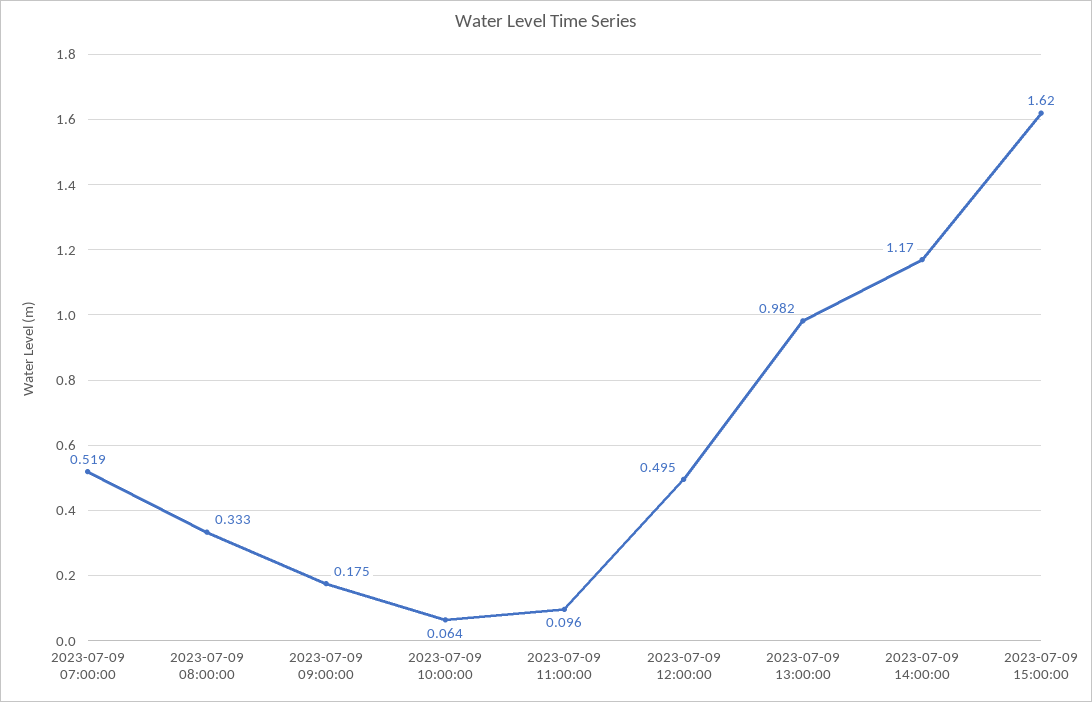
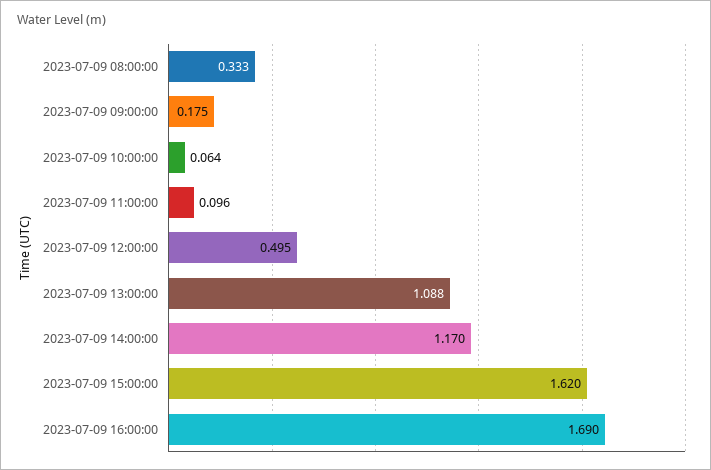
2023-07-09 07:00:00: 0.519 -> none
2023-07-09 13:00:00: 0.982 -> 1.088
2023-07-09 16:00:00: none -> 1.69

